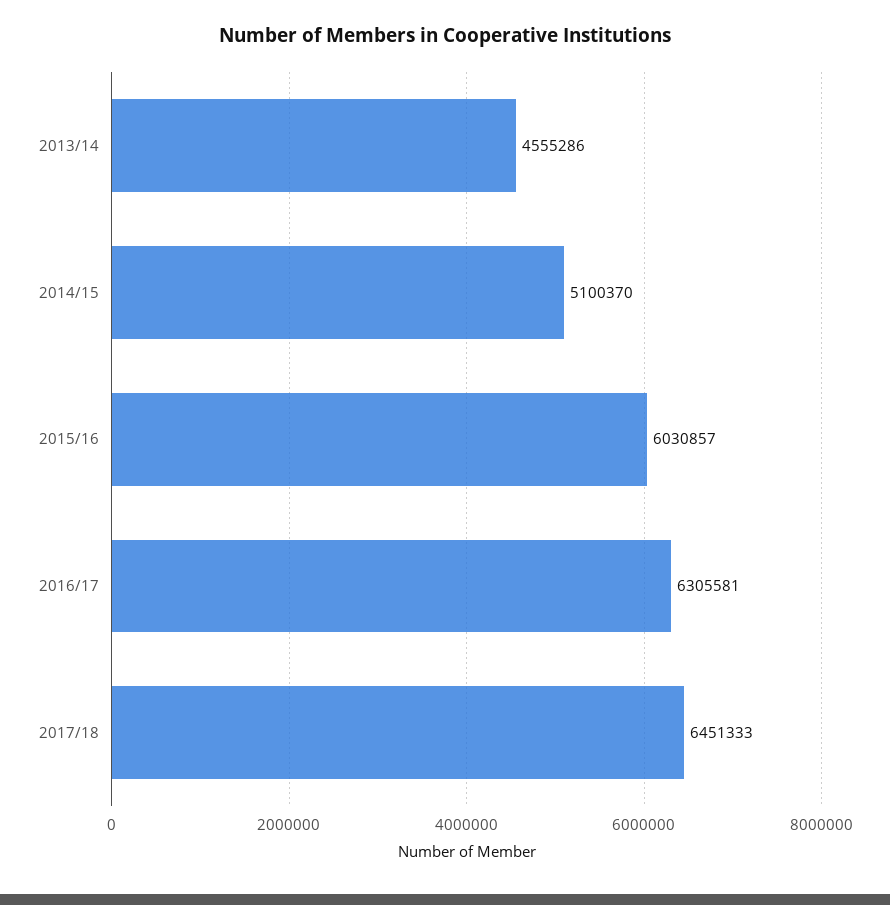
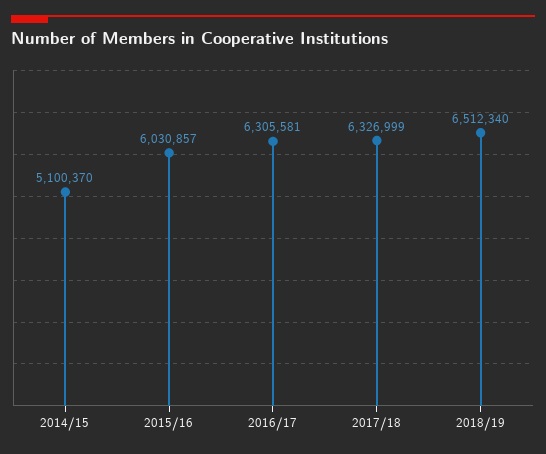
2013/14: 4555286 -> none
2017/18: 6451333 -> 6326999
2018/19: none -> 6512340

